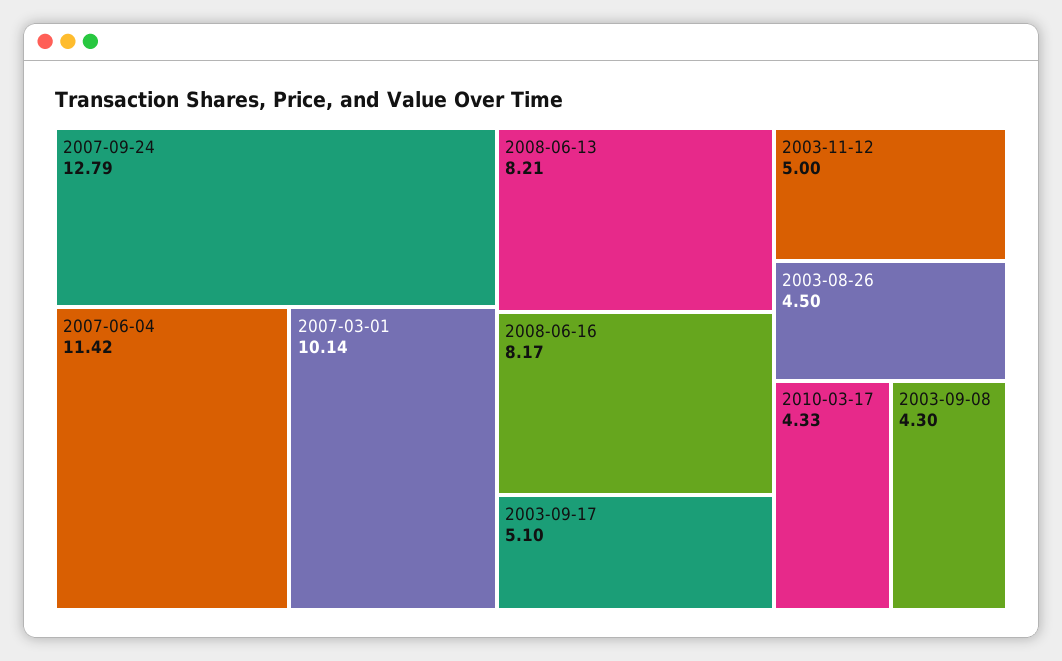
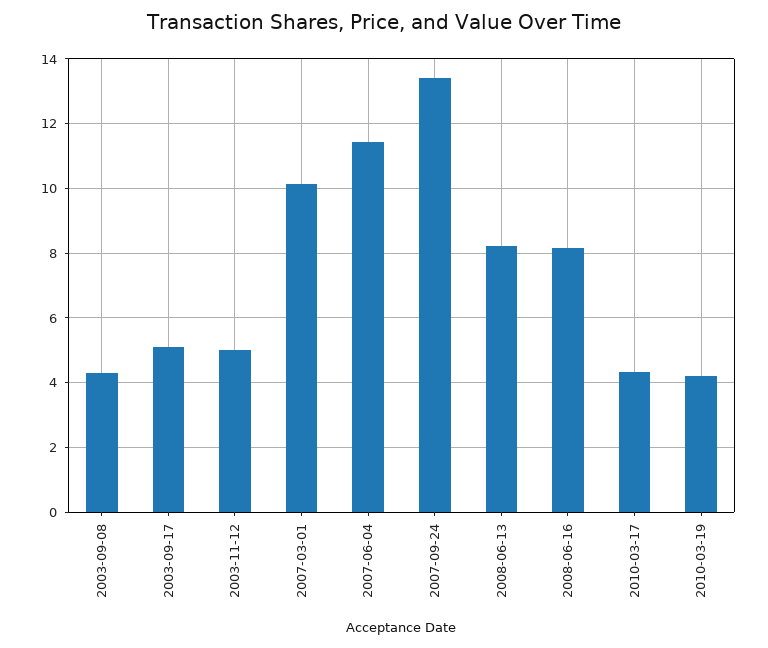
2007-09-24: 12.79 -> 13.4
2003-08-26: 4.5 -> none
2010-03-19: none -> 4.2

